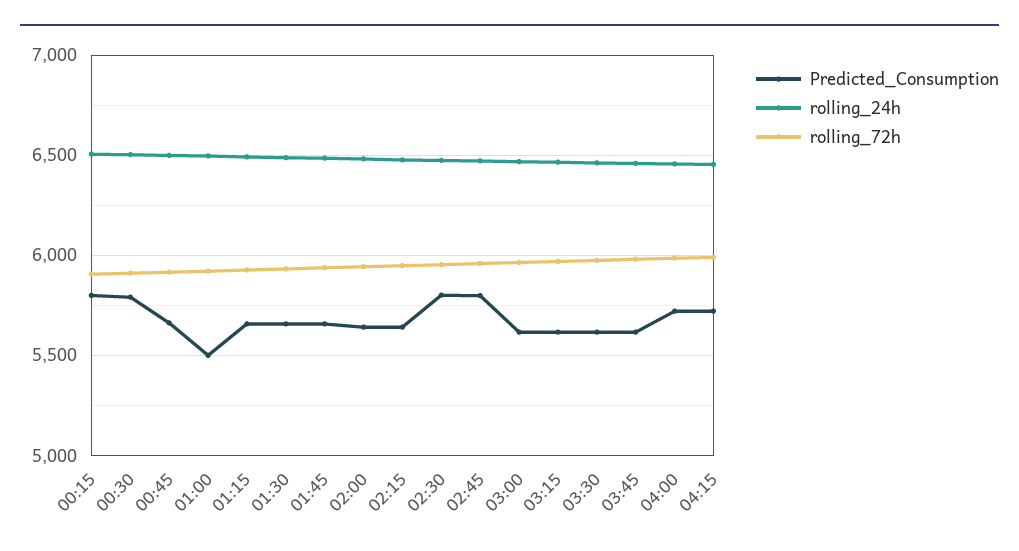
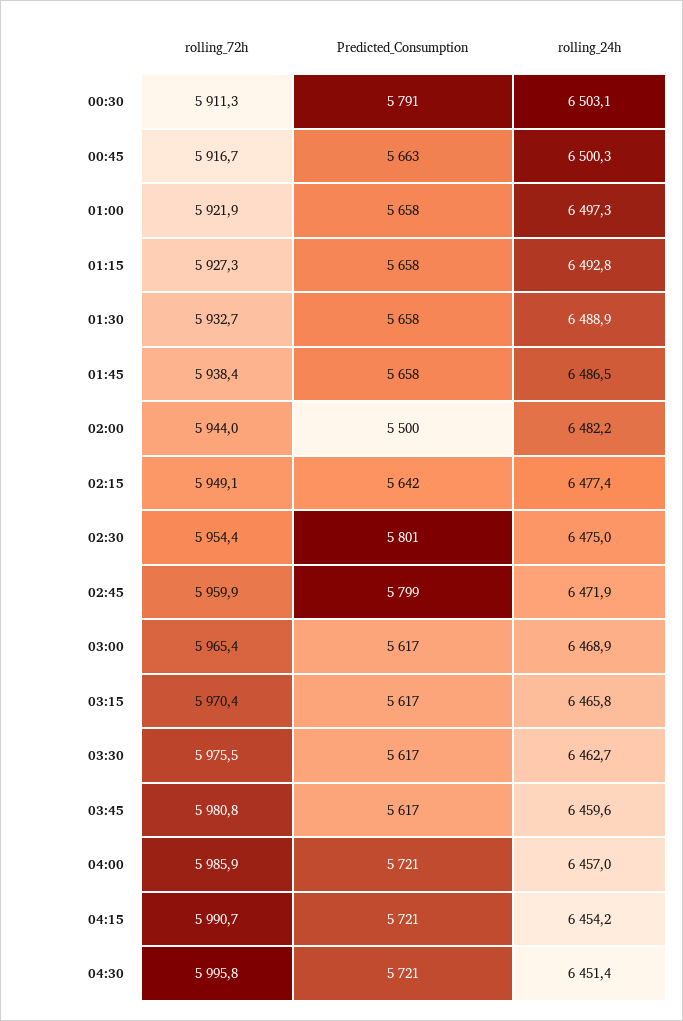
Predicted_Consumption, 00:15: 5800 -> none
rolling_24h, 00:15: 6500 -> none
rolling_72h, 00:15: 5900 -> none
Predicted_Consumption, 01:00: 5500 -> 5658
Predicted_Consumption, 02:00: 5650 -> 5500
rolling_72h, 04:30: none -> 5995.8
Predicted_Consumption, 04:30: none -> 5721
rolling_24h, 04:30: none -> 6451.4

